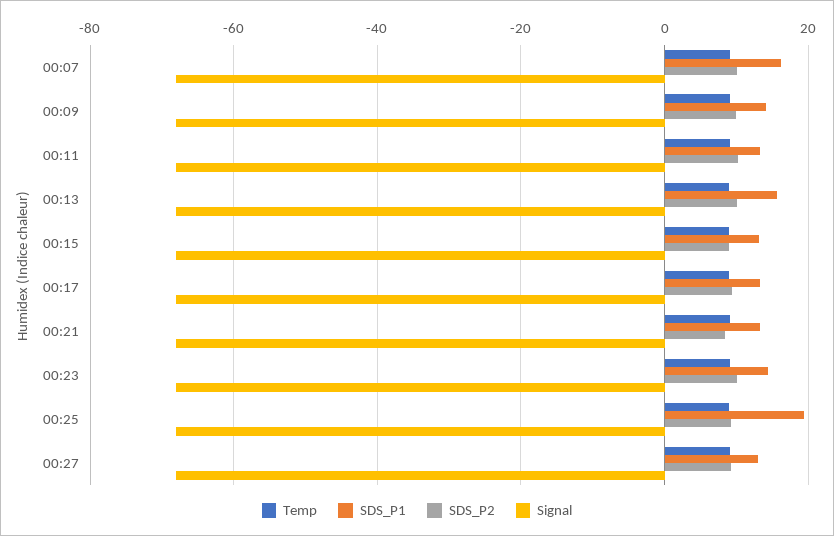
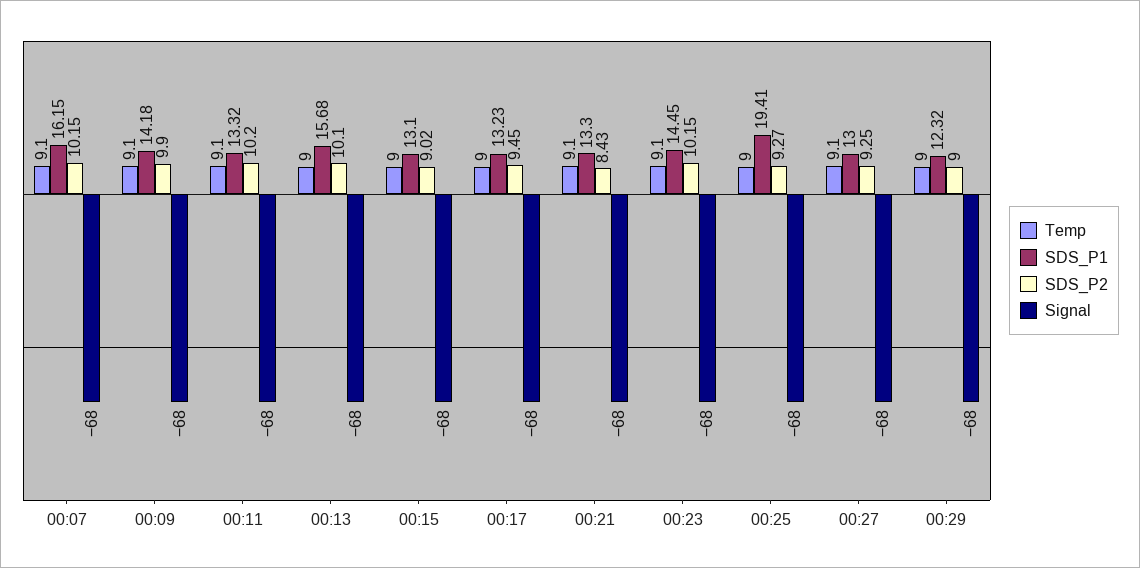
Temp, 00:29: none -> 9
SDS_P1, 00:29: none -> 12.32
SDS_P2, 00:29: none -> 9
Signal, 00:29: none -> -68

